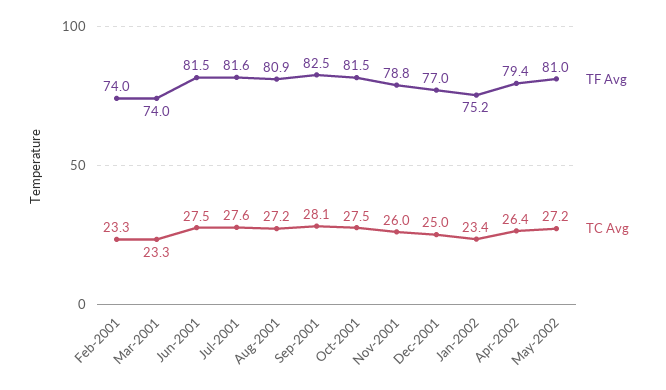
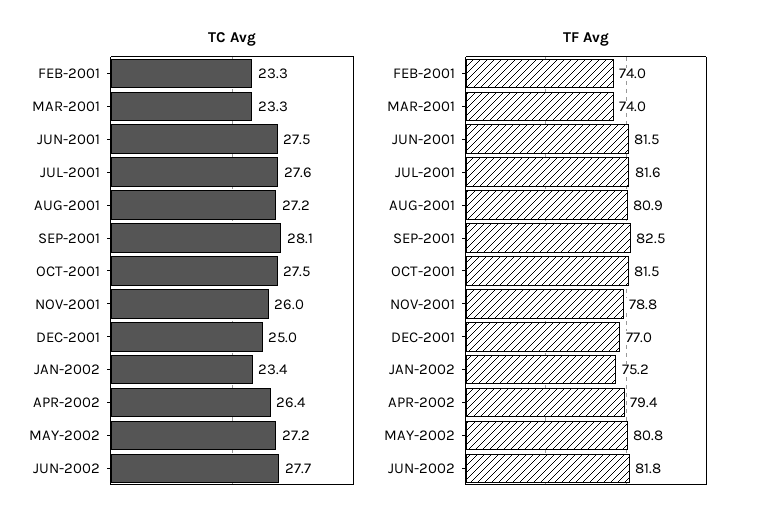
TF Avg, May-2002: 81 -> 80.8
TC Avg, JUN-2002: none -> 27.7
TF Avg, JUN-2002: none -> 81.8

